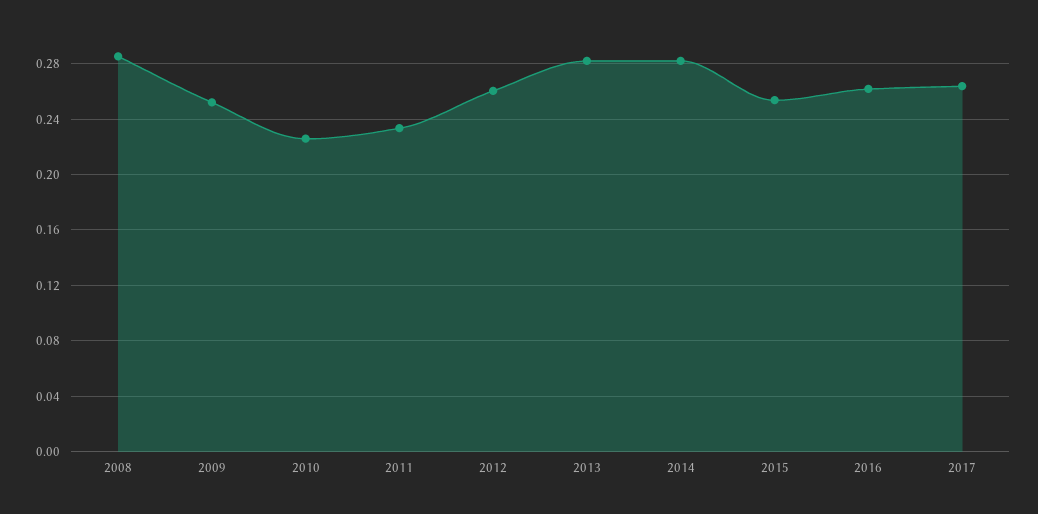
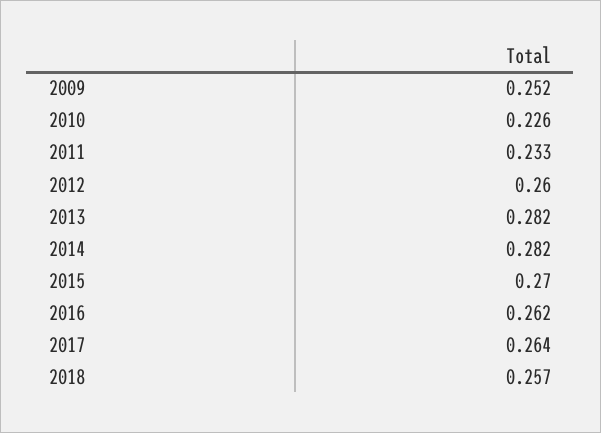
2008: 0.285 -> none
2015: 0.255 -> 0.27
2018: none -> 0.257

